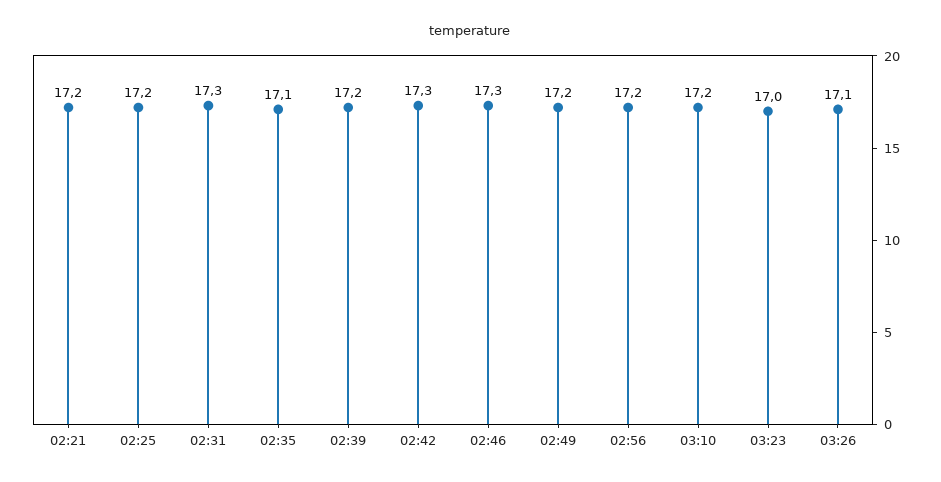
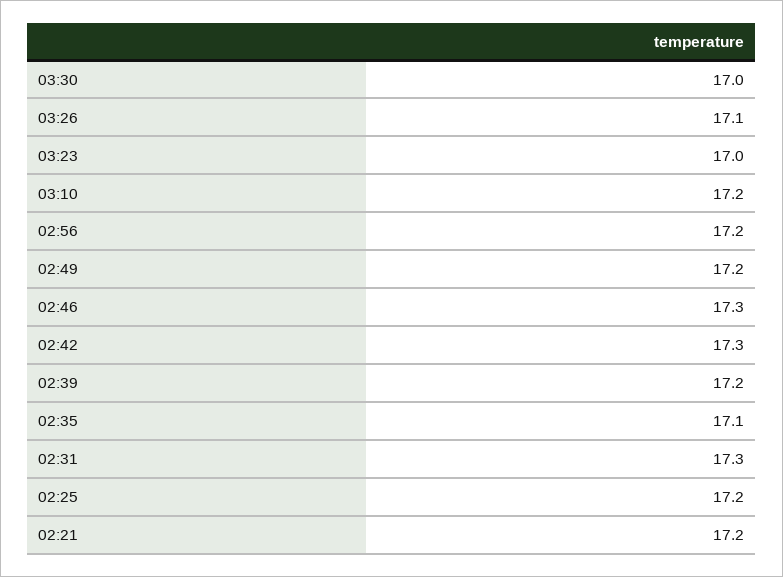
03:30: none -> 17

